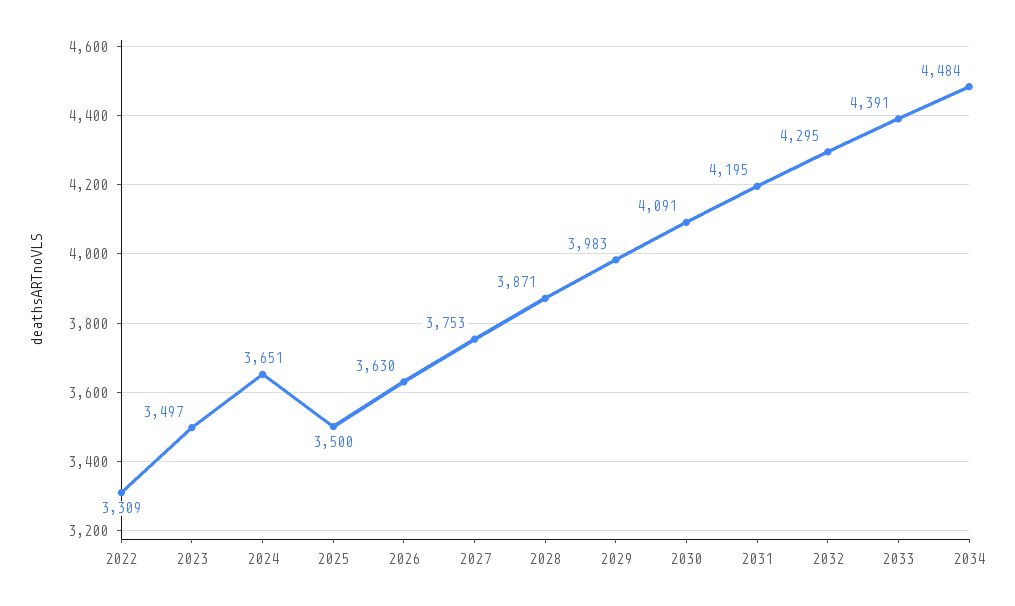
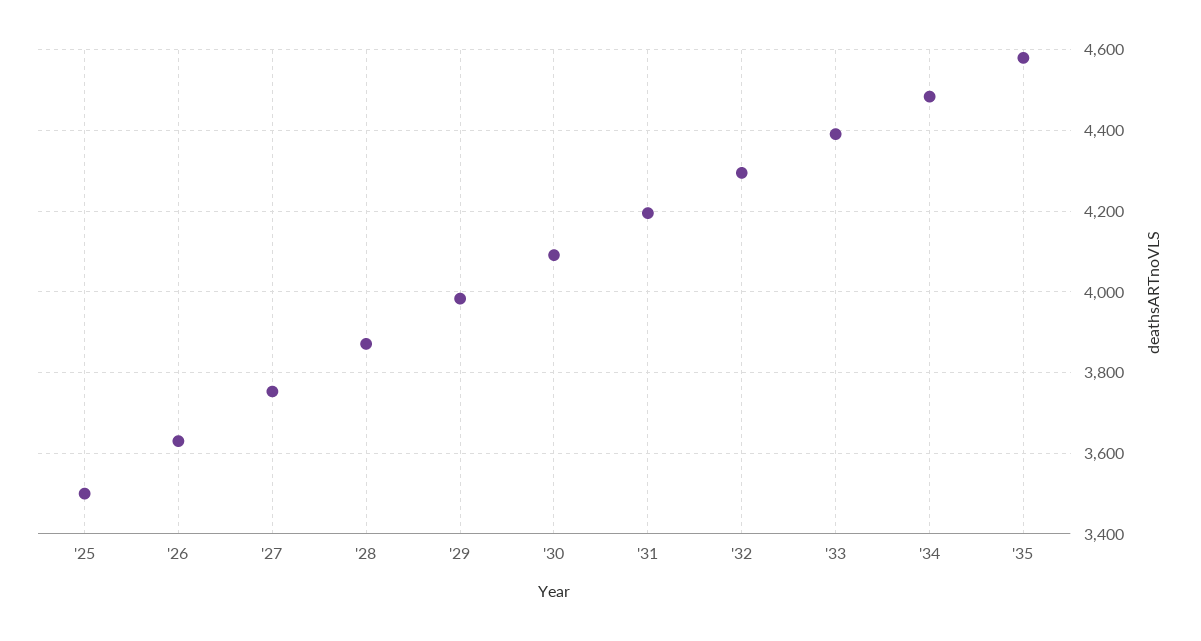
2022: 3309 -> none
2023: 3497 -> none
2024: 3651 -> none
'35: none -> 4580

